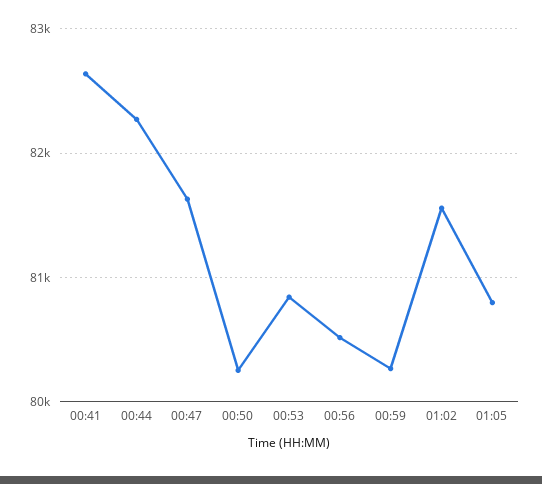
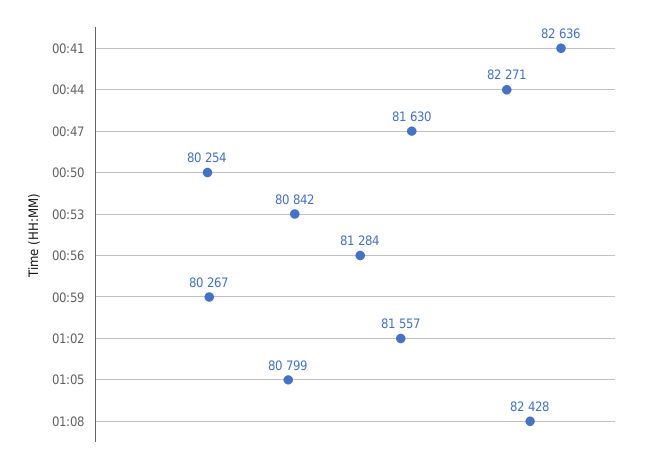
00:56: 80500 -> 81284
01:08: none -> 82428

